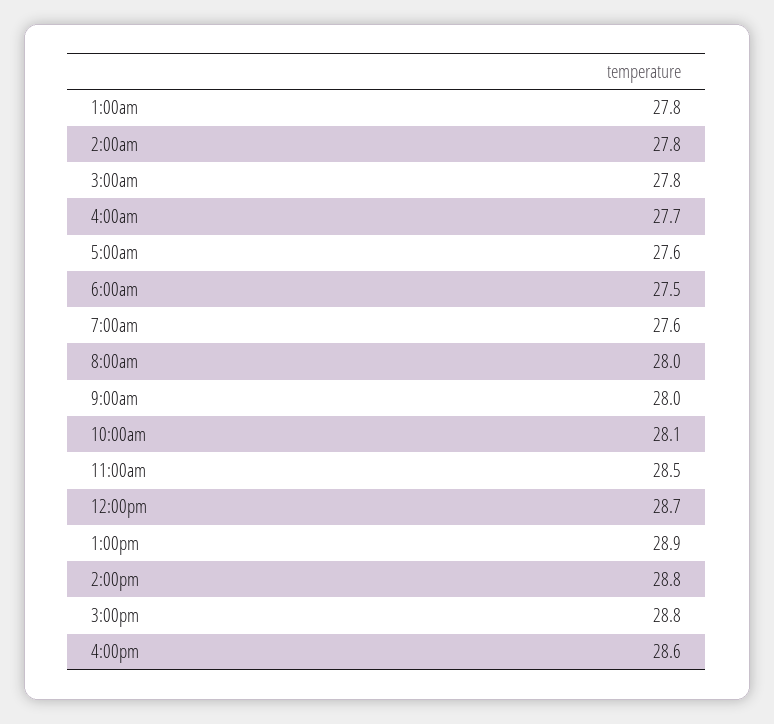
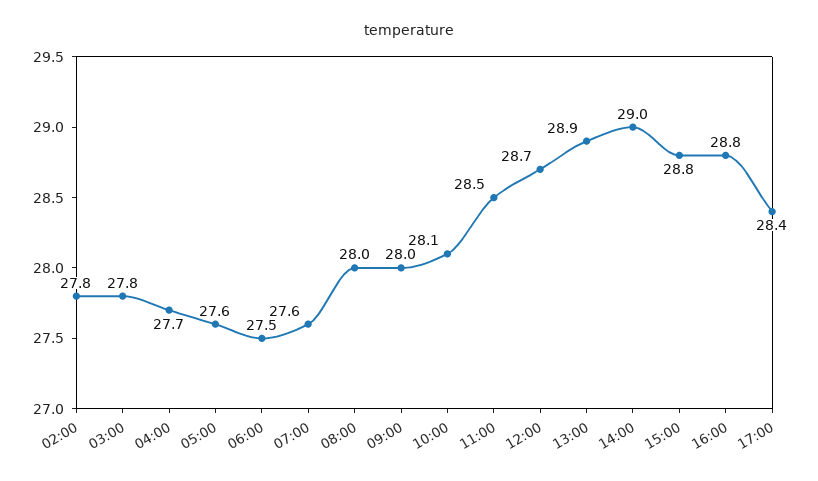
1:00am: 27.8 -> none
2:00pm: 28.8 -> 29
4:00pm: 28.6 -> 28.8
17:00: none -> 28.4

